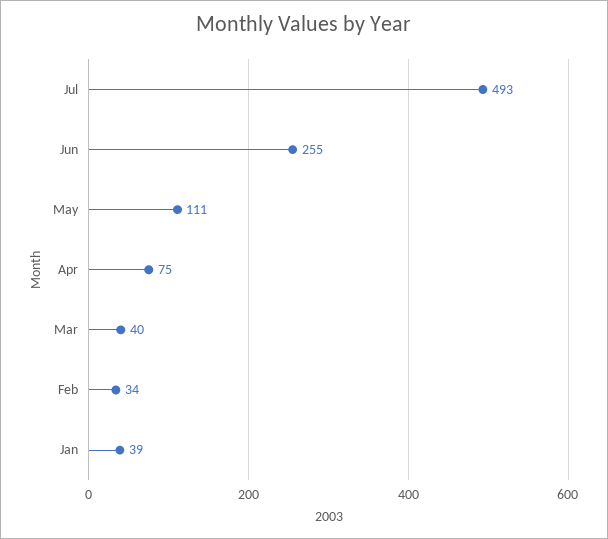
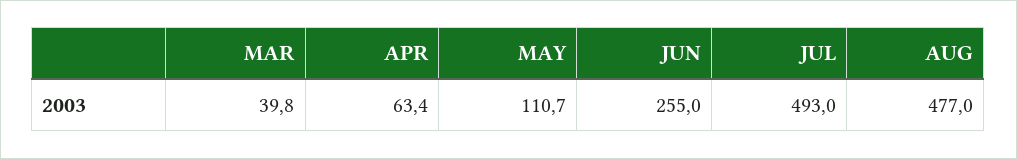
Apr: 75 -> 63.4
Feb: 34 -> none
Jan: 39 -> none
AUG: none -> 477

